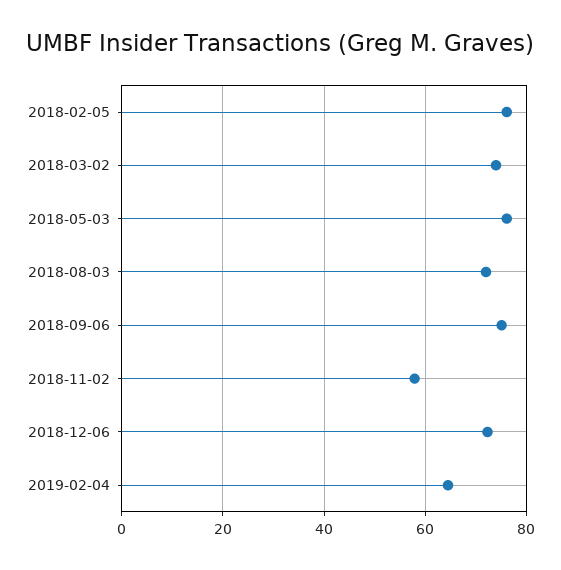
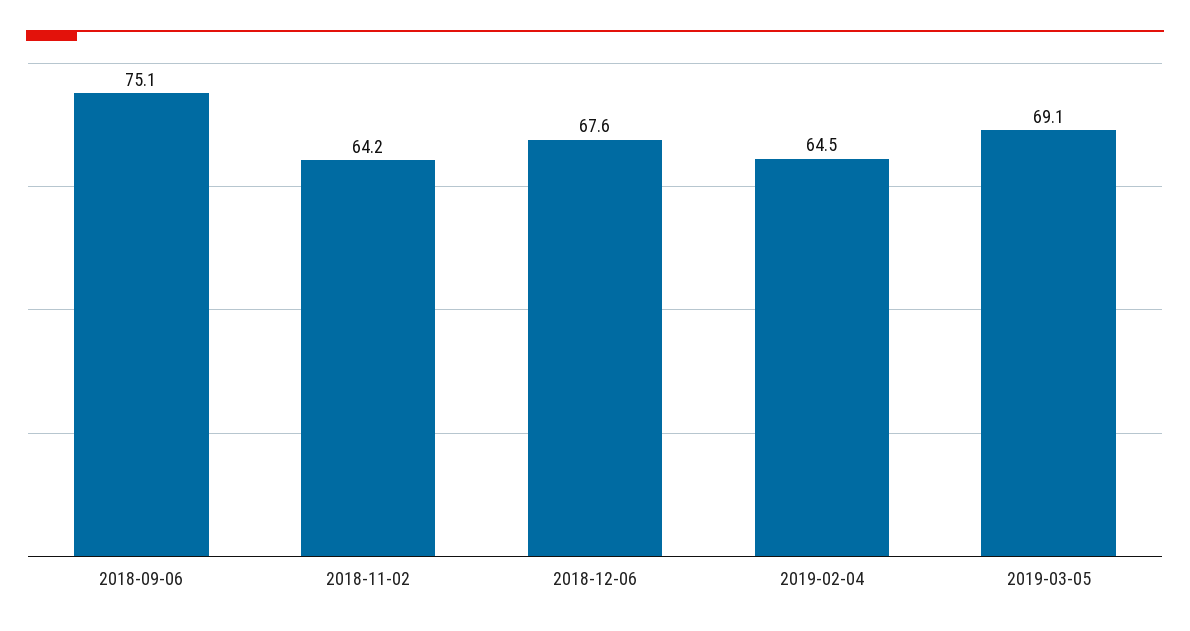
2018-02-05: 76 -> none
2018-03-02: 74 -> none
2018-05-03: 76 -> none
2018-08-03: 72 -> none
2018-11-02: 58 -> 64.2
2018-12-06: 72 -> 67.6
2019-03-05: none -> 69.1

